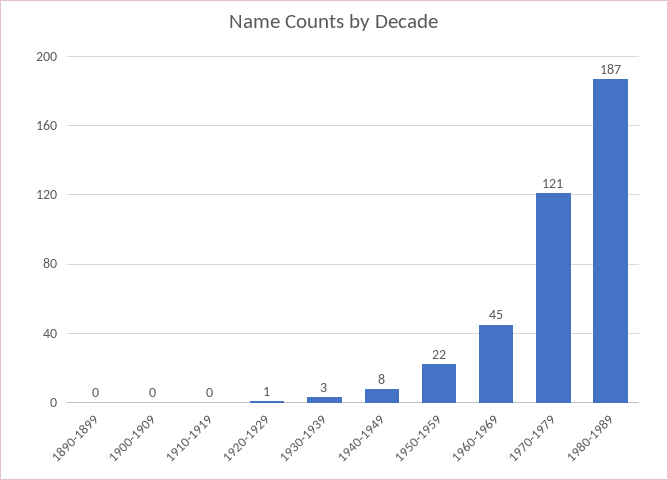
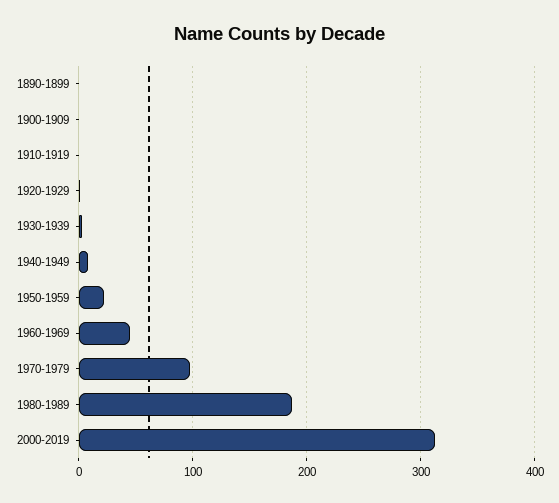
1970-1979: 121 -> 100
2000-2019: none -> 310

